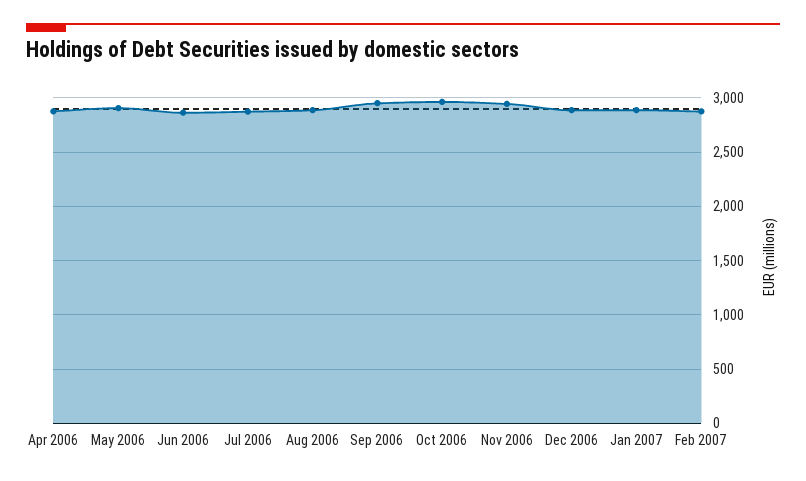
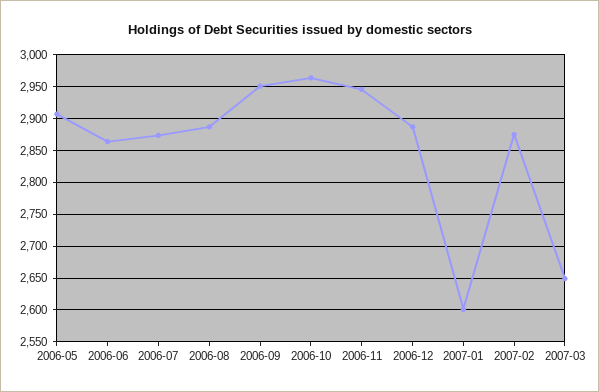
Apr 2006: 2900 -> none
Jan 2007: 2900 -> 2600
2007-03: none -> 2650

